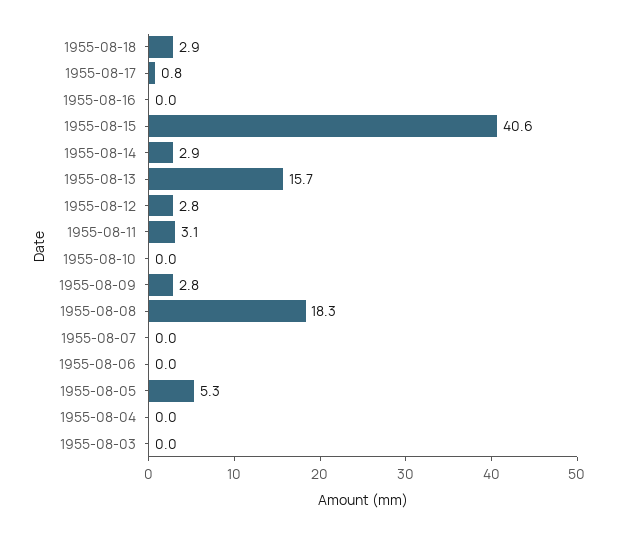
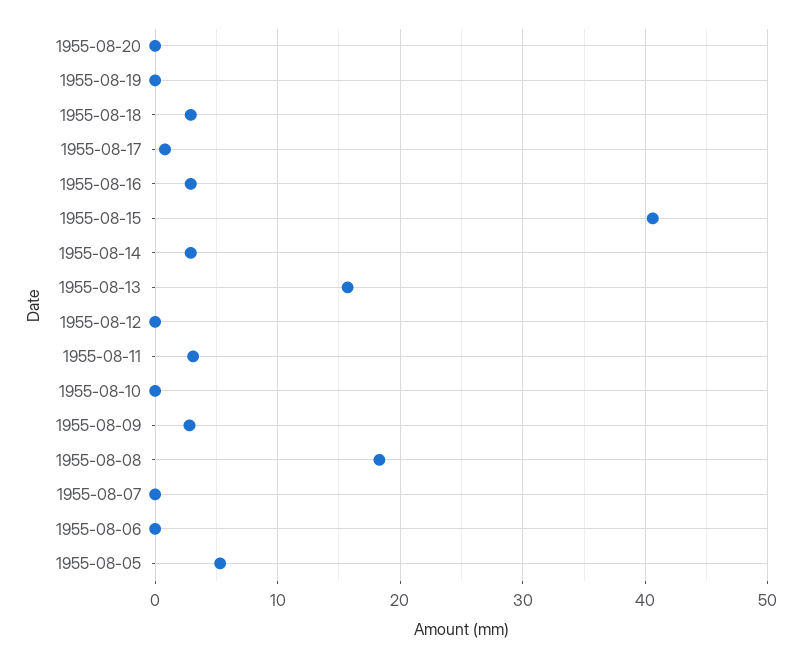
1955-08-16: 0 -> 3
1955-08-12: 2.8 -> 0
1955-08-04: 0 -> none
1955-08-03: 0 -> none
1955-08-20: none -> 0
1955-08-19: none -> 0

